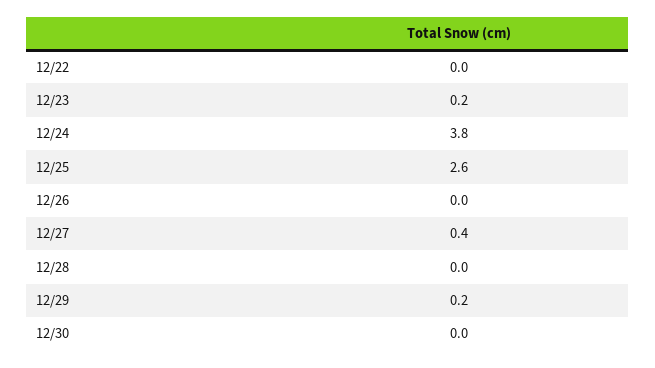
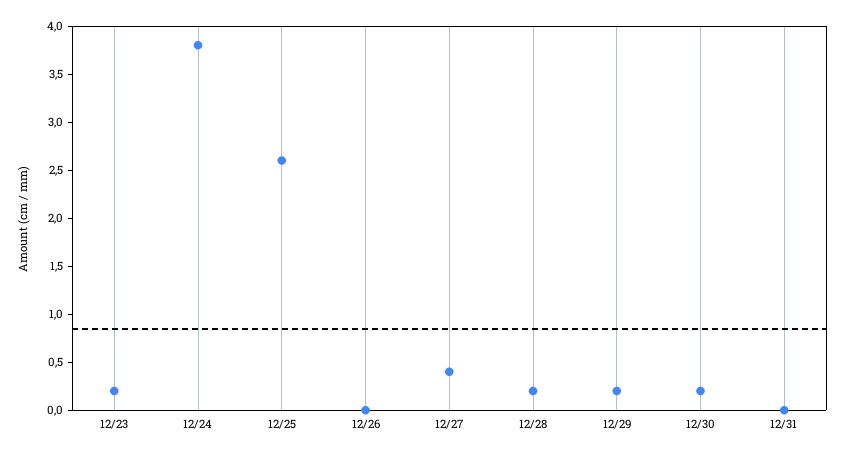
12/22: 0 -> none
12/28: 0 -> 0.2
12/30: 0 -> 0.2
12/31: none -> 0

